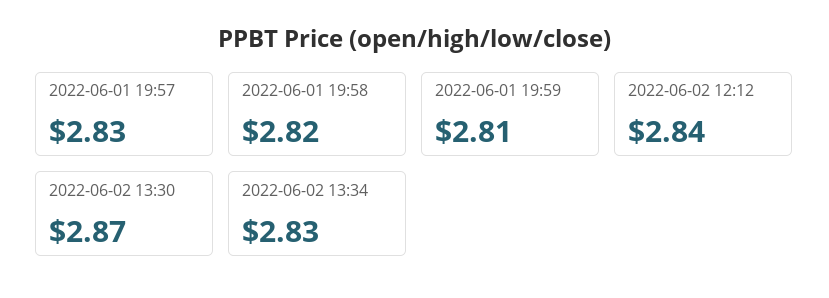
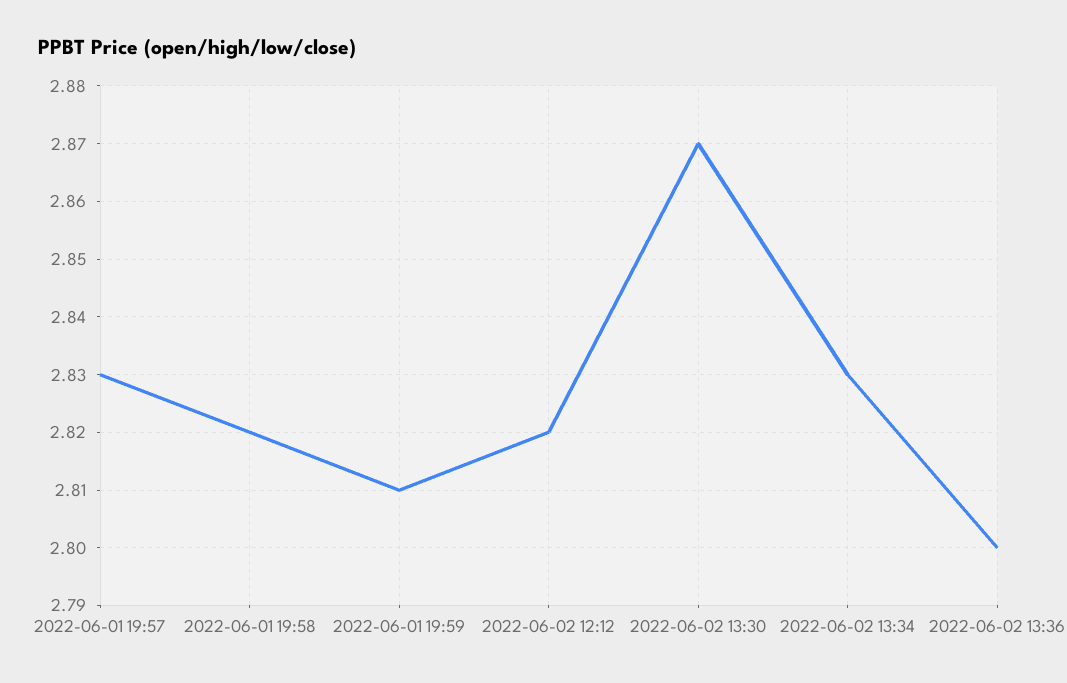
2022-06-02 12:12: 2.84 -> 2.82
2022-06-02 13:36: none -> 2.8

